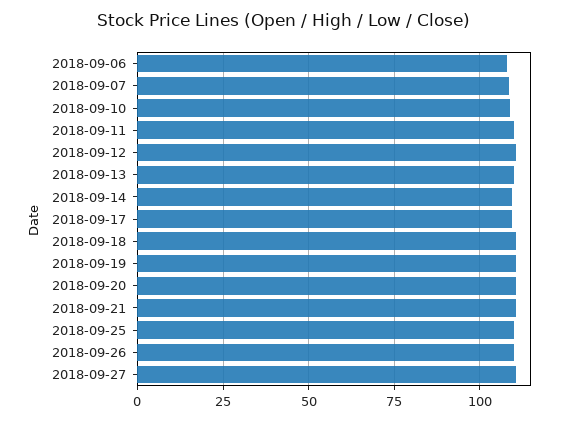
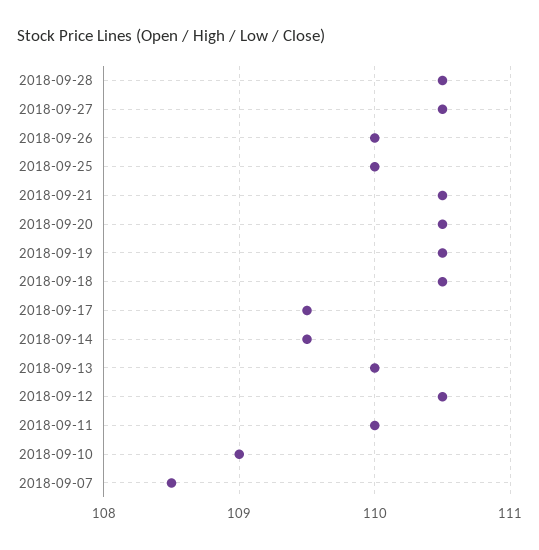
2018-09-06: 107.5 -> none
2018-09-28: none -> 110.5

